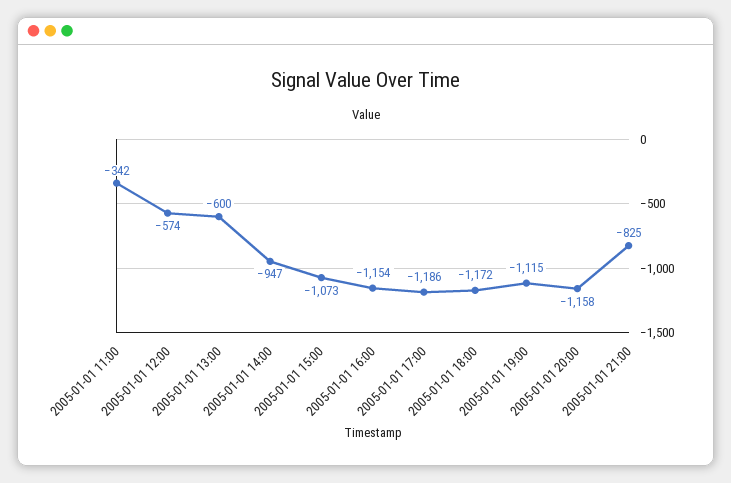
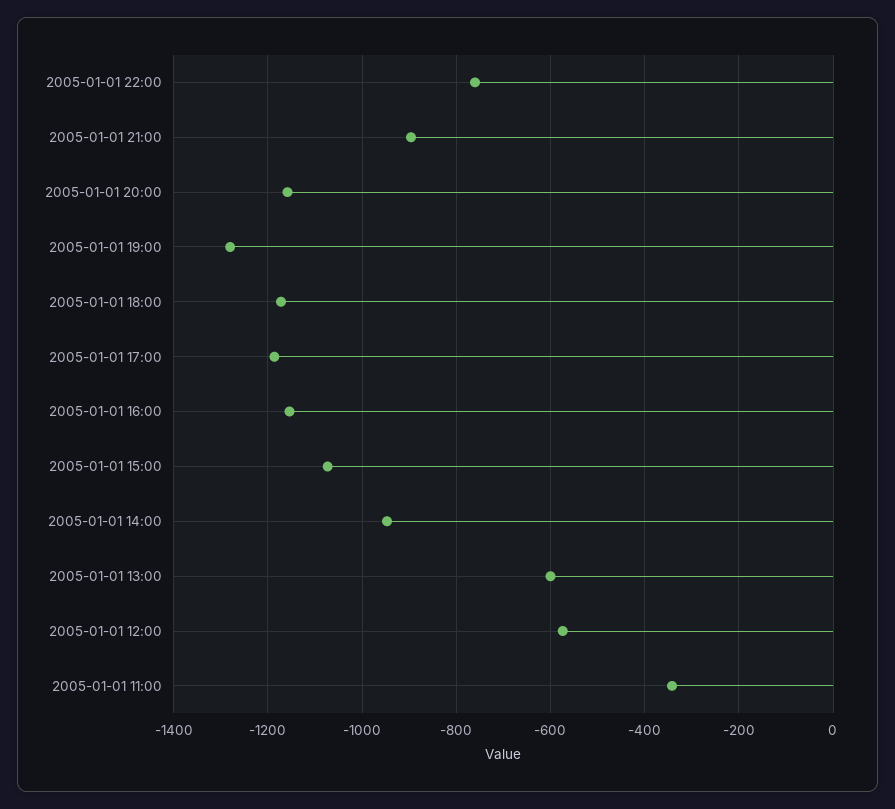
2005-01-01 19:00: -1115 -> -1280
2005-01-01 21:00: -825 -> -900
2005-01-01 22:00: none -> -760

